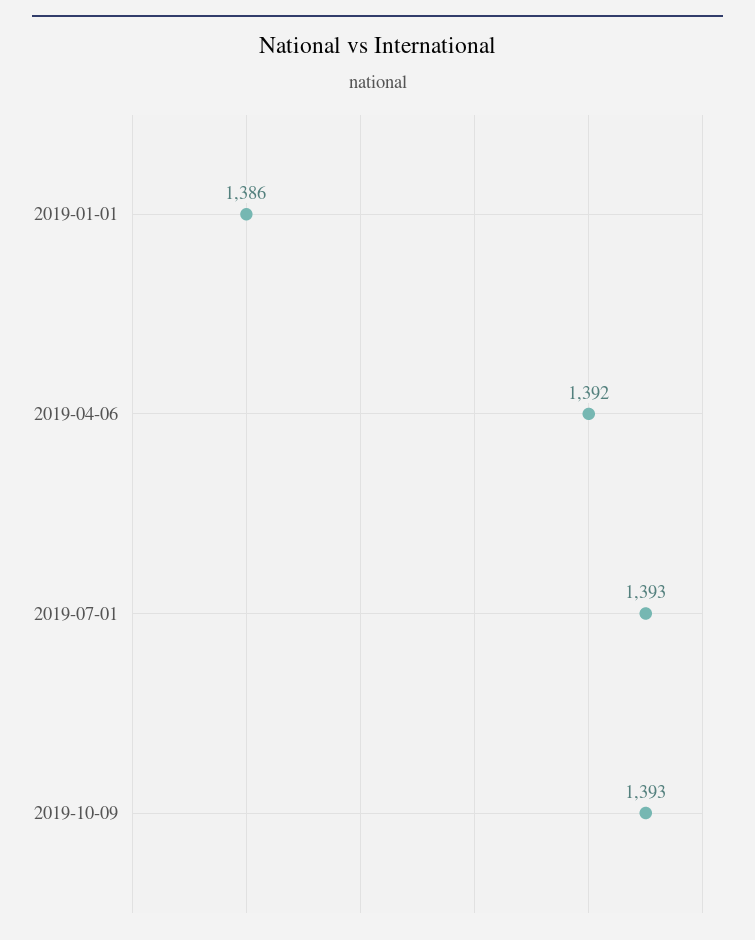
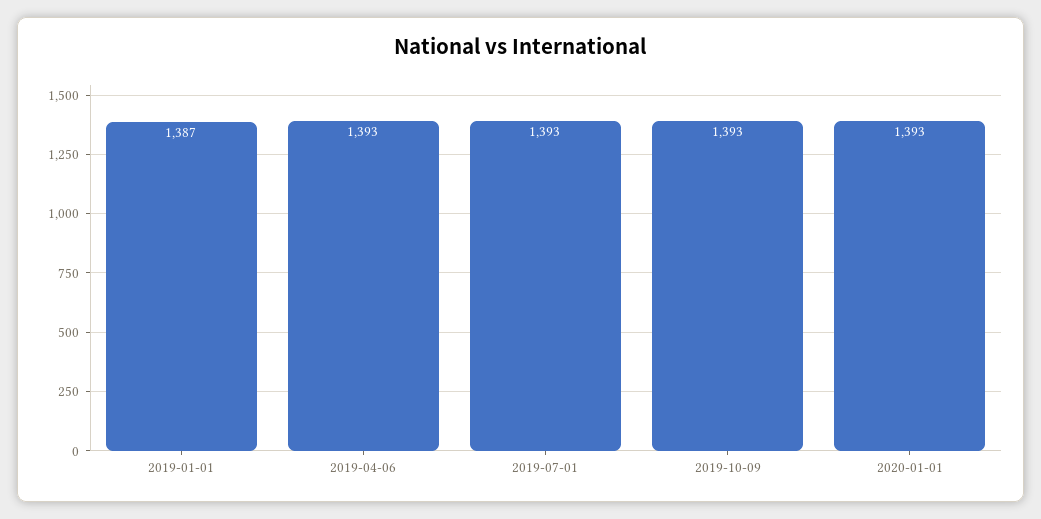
2019-01-01: 1386 -> 1387
2019-04-06: 1392 -> 1393
2020-01-01: none -> 1393

